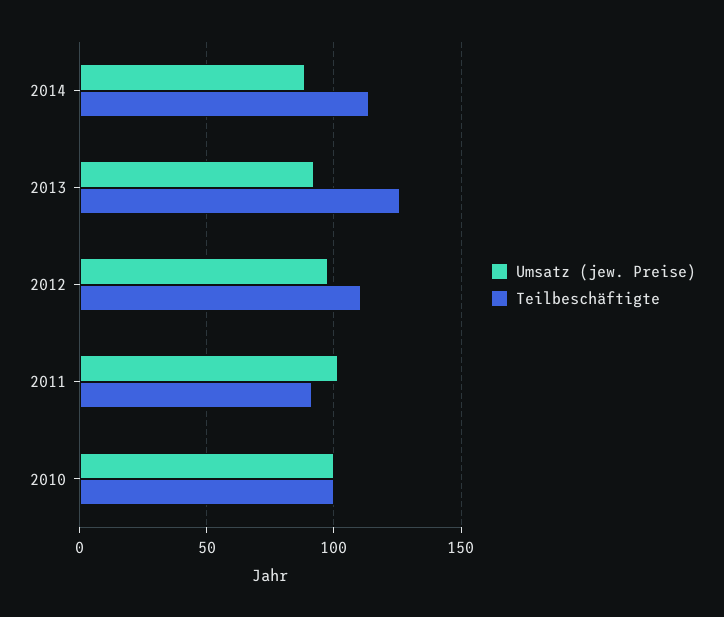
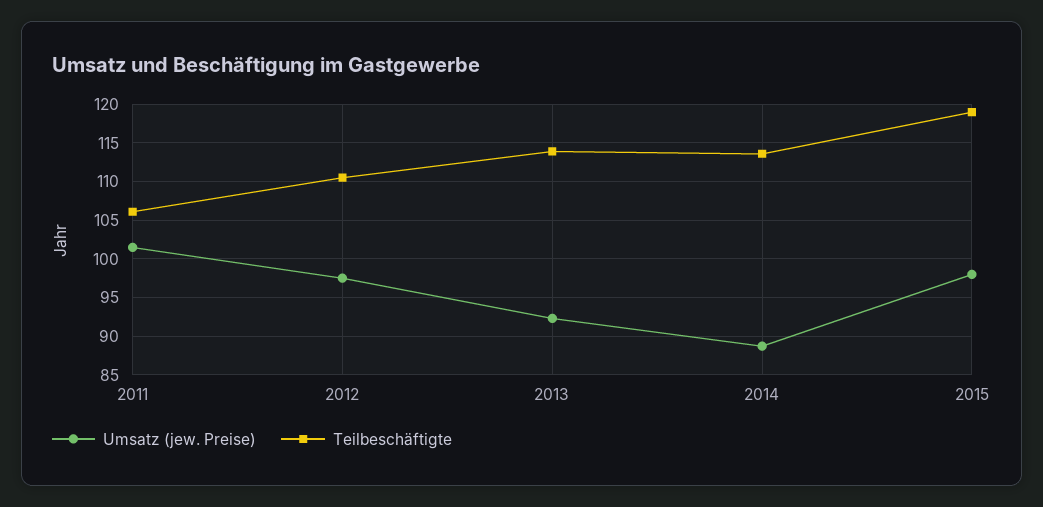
Teilbeschäftigte, 2013: 125 -> 114
Teilbeschäftigte, 2011: 90 -> 106
Umsatz (jew. Preise), 2010: 100 -> none
Teilbeschäftigte, 2010: 100 -> none
Umsatz (jew. Preise), 2015: none -> 98
Teilbeschäftigte, 2015: none -> 119

